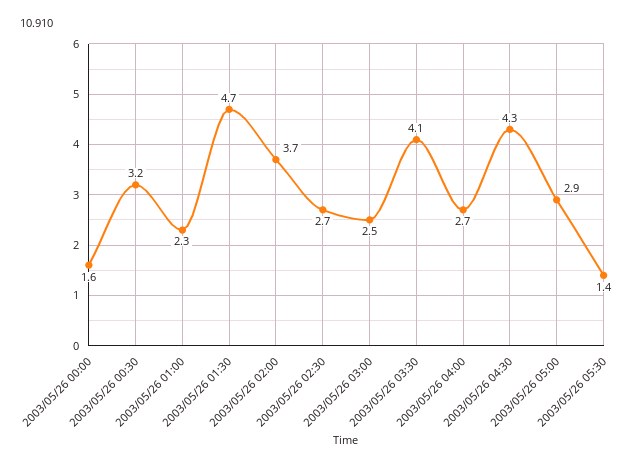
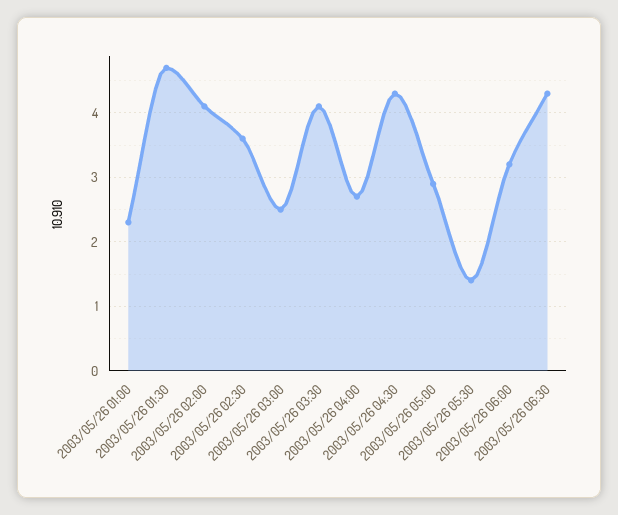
2003/05/26 00:00: 1.6 -> none
2003/05/26 00:30: 3.2 -> none
2003/05/26 02:00: 3.7 -> 4.1
2003/05/26 02:30: 2.7 -> 3.6
2003/05/26 06:00: none -> 3.2
2003/05/26 06:30: none -> 4.3

